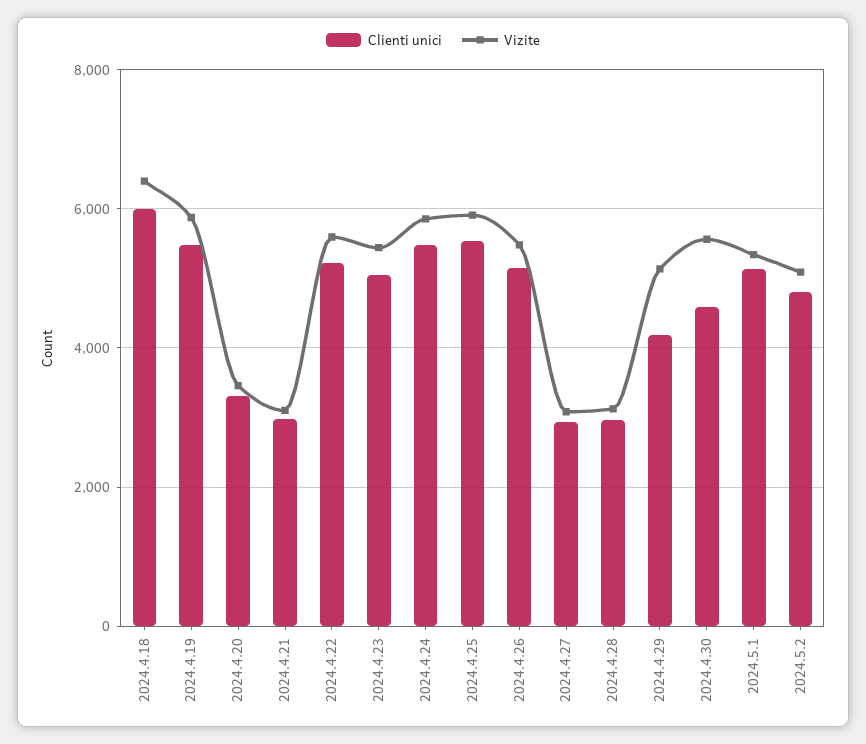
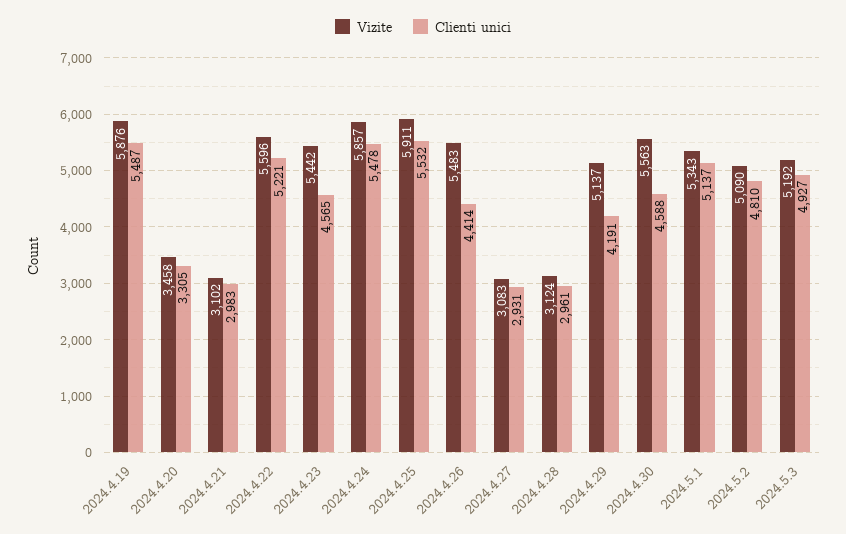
Clienti unici, 2024.4.18: 6000 -> none
Vizite, 2024.4.18: 6400 -> none
Clienti unici, 2024.4.23: 5000 -> 4565
Clienti unici, 2024.4.26: 5200 -> 4414
Vizite, 2024.5.3: none -> 5192
Clienti unici, 2024.5.3: none -> 4927

